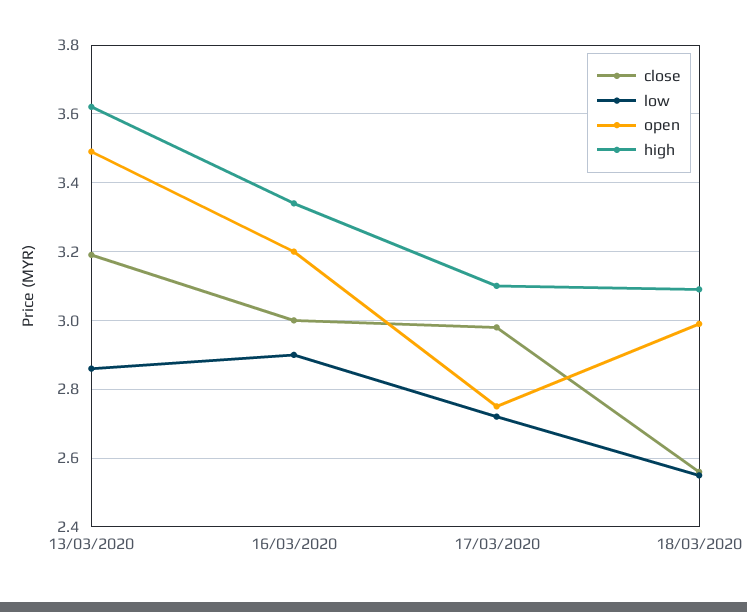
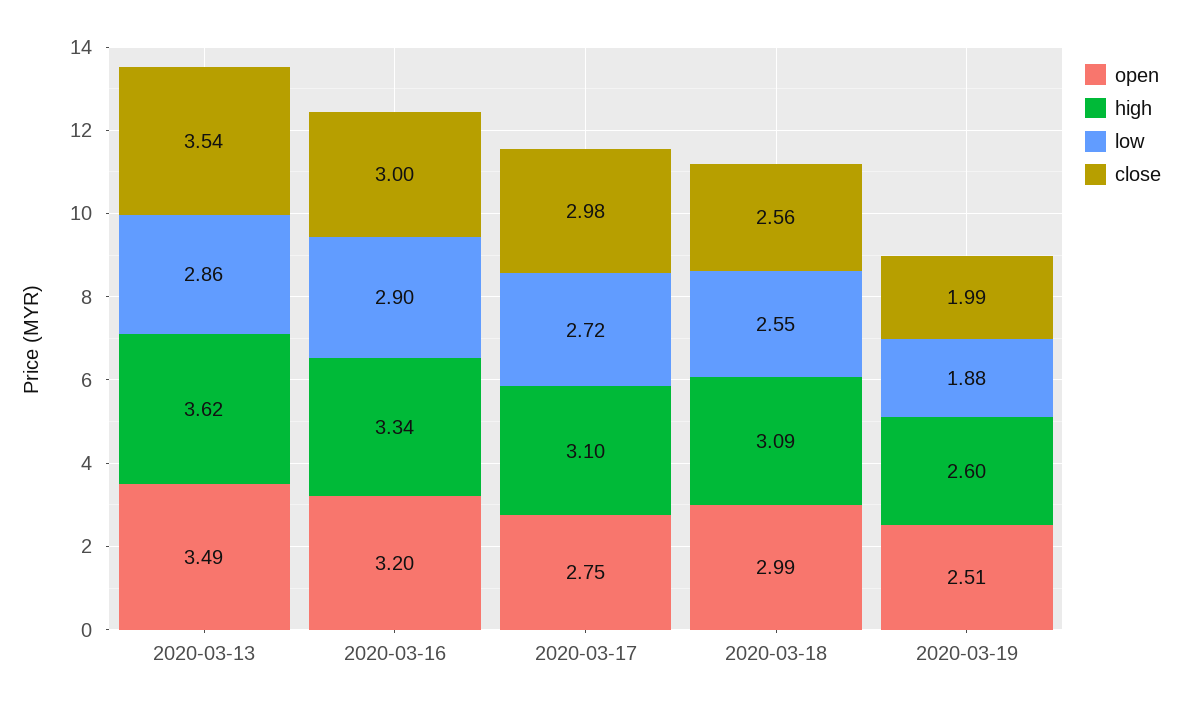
close, 13/03/2020: 3.2 -> 3.54
open, 2020-03-19: none -> 2.51
high, 2020-03-19: none -> 2.6
low, 2020-03-19: none -> 1.88
close, 2020-03-19: none -> 1.99

